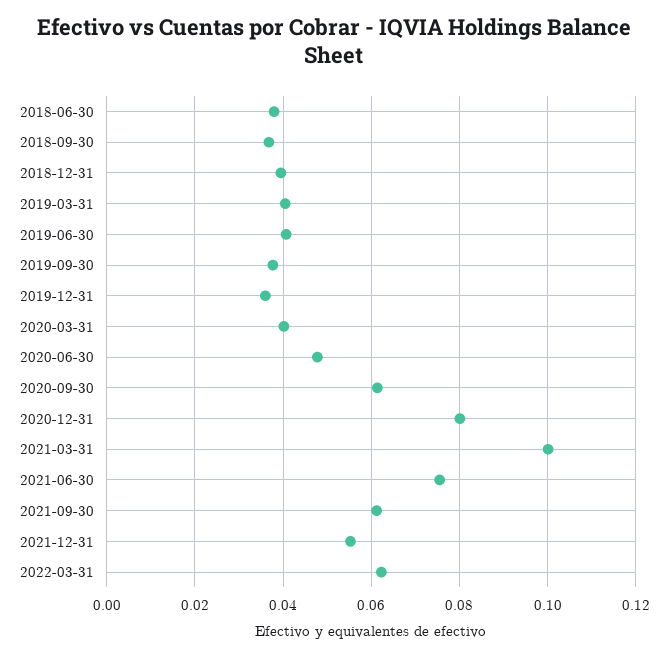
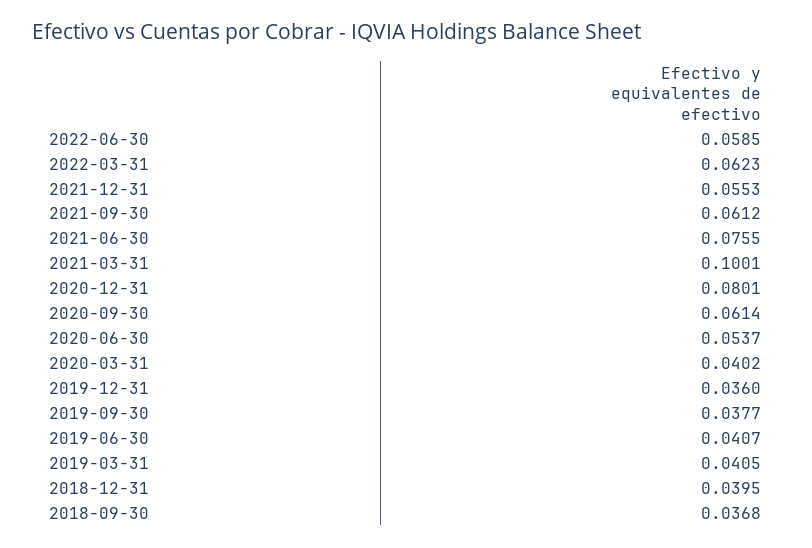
2018-06-30: 0.038 -> none
2020-06-30: 0.048 -> 0.0537
2022-06-30: none -> 0.0585

